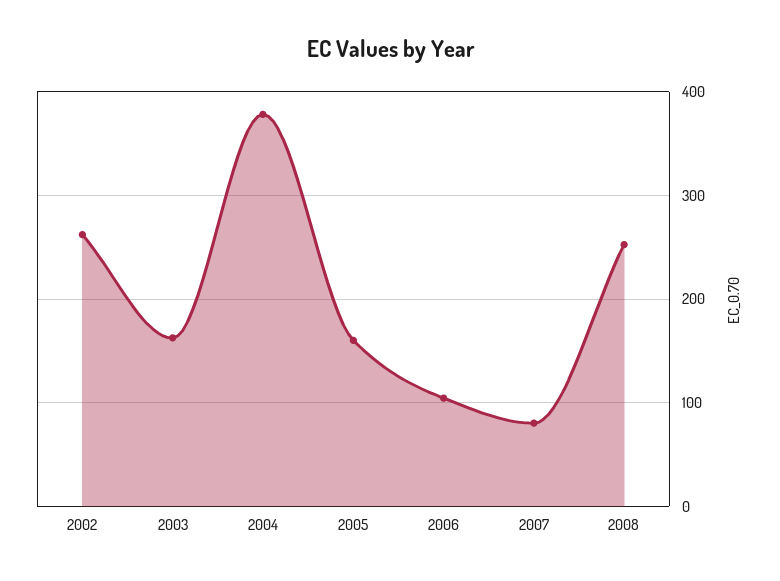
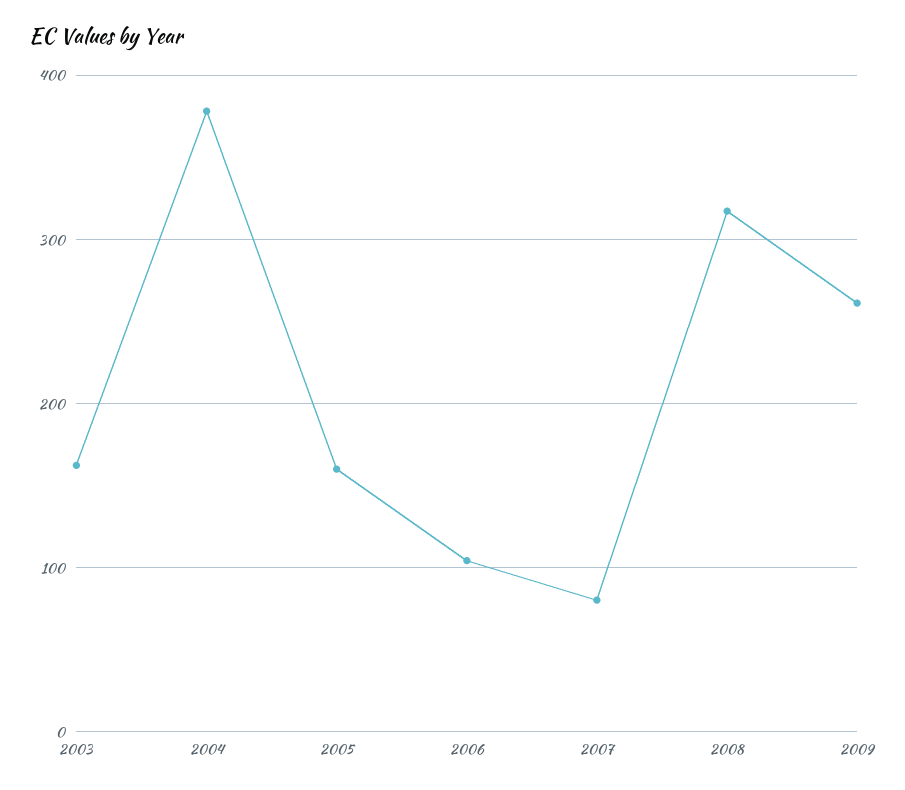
2002: 260 -> none
2008: 250 -> 320
2009: none -> 260

